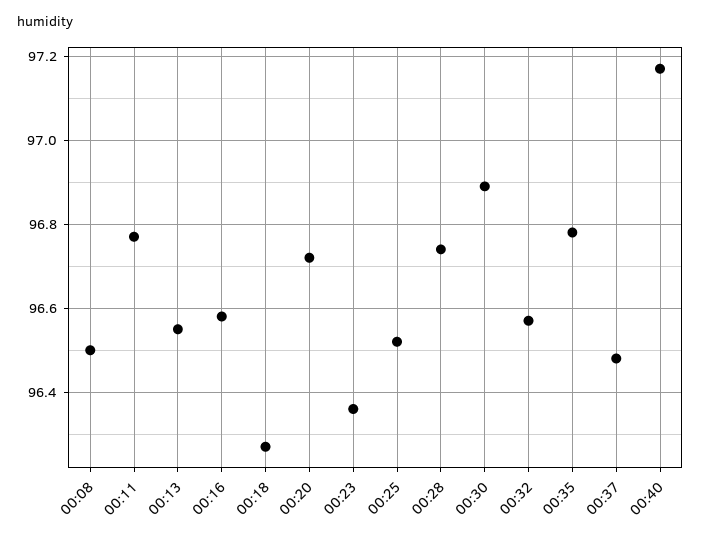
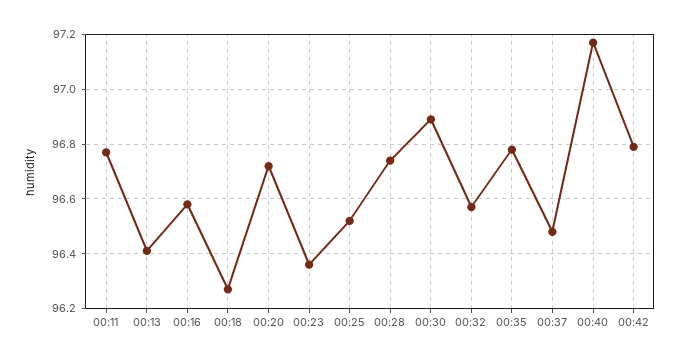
00:08: 96.5 -> none
00:13: 96.55 -> 96.4
00:42: none -> 96.8

